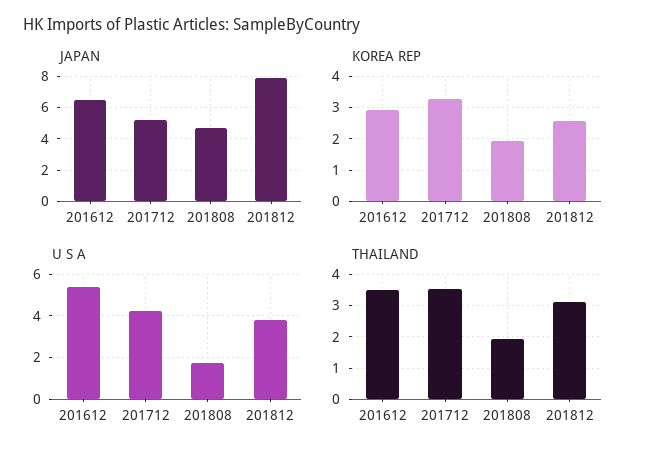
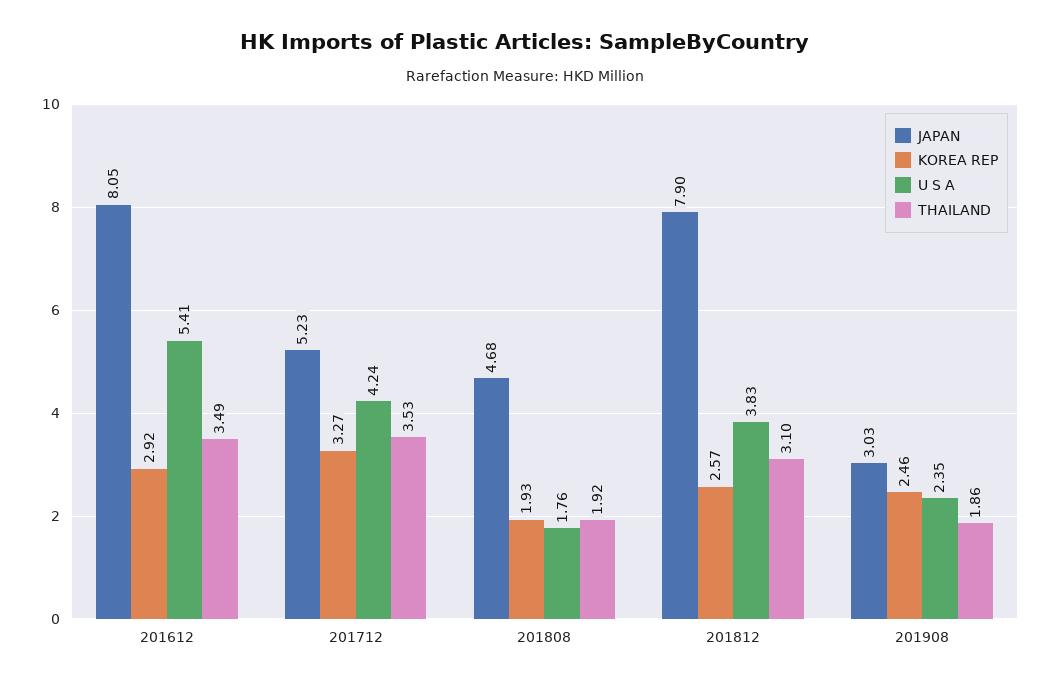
JAPAN, 201612: 6.5 -> 8.05
JAPAN, 201908: none -> 3.03
KOREA REP, 201908: none -> 2.46
U S A, 201908: none -> 2.35
THAILAND, 201908: none -> 1.86

